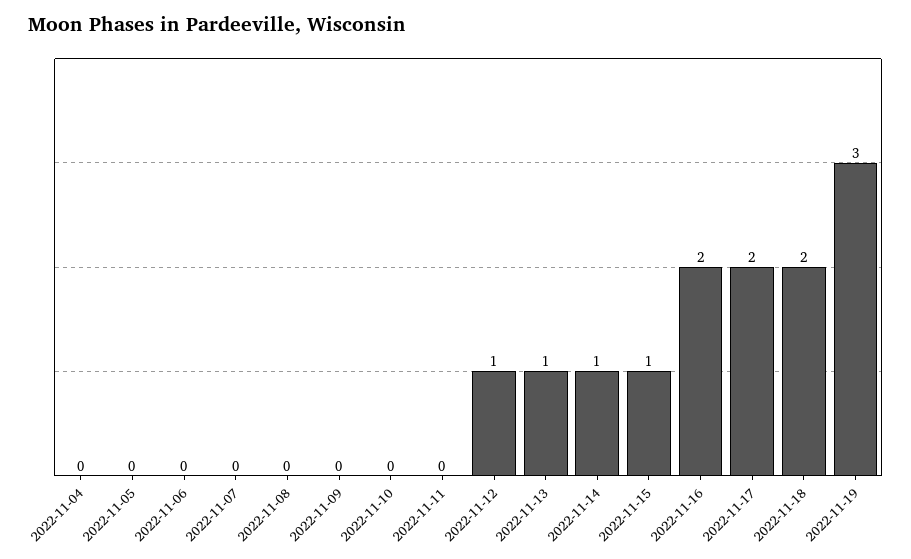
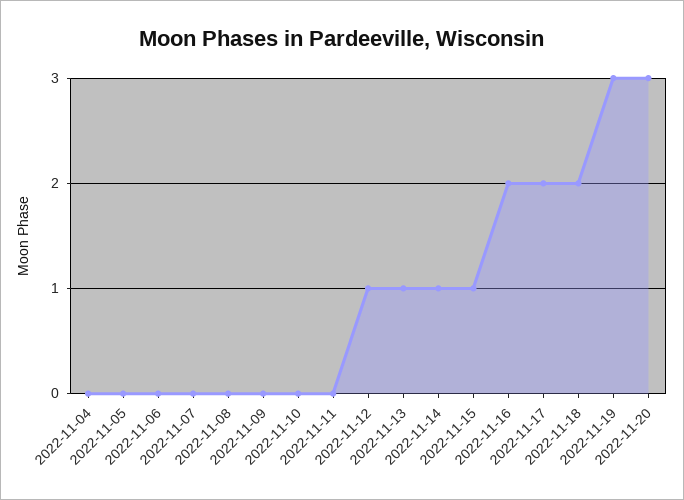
2022-11-20: none -> 3

